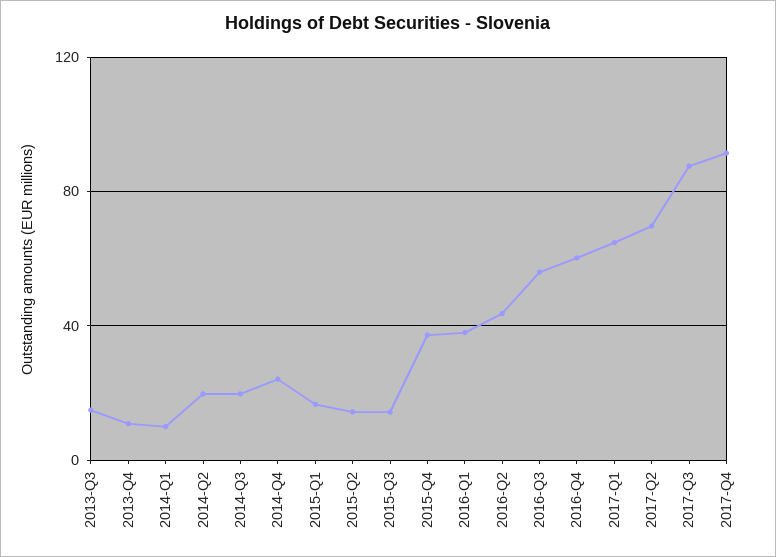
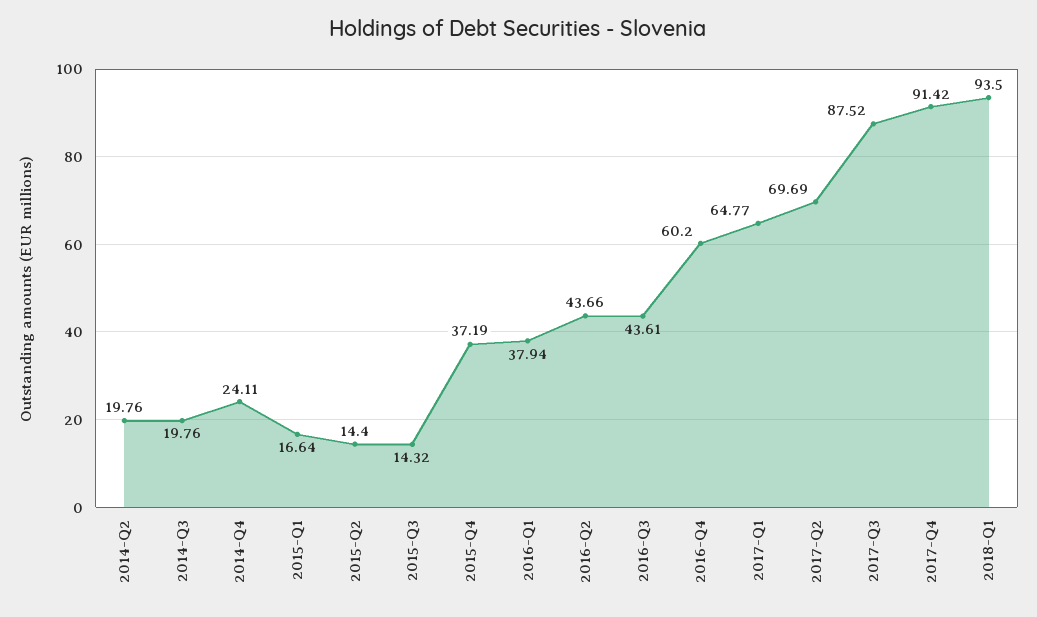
2013-Q3: 15 -> none
2013-Q4: 10 -> none
2014-Q1: 10 -> none
2016-Q3: 55 -> 43.61
2018-Q1: none -> 93.5

